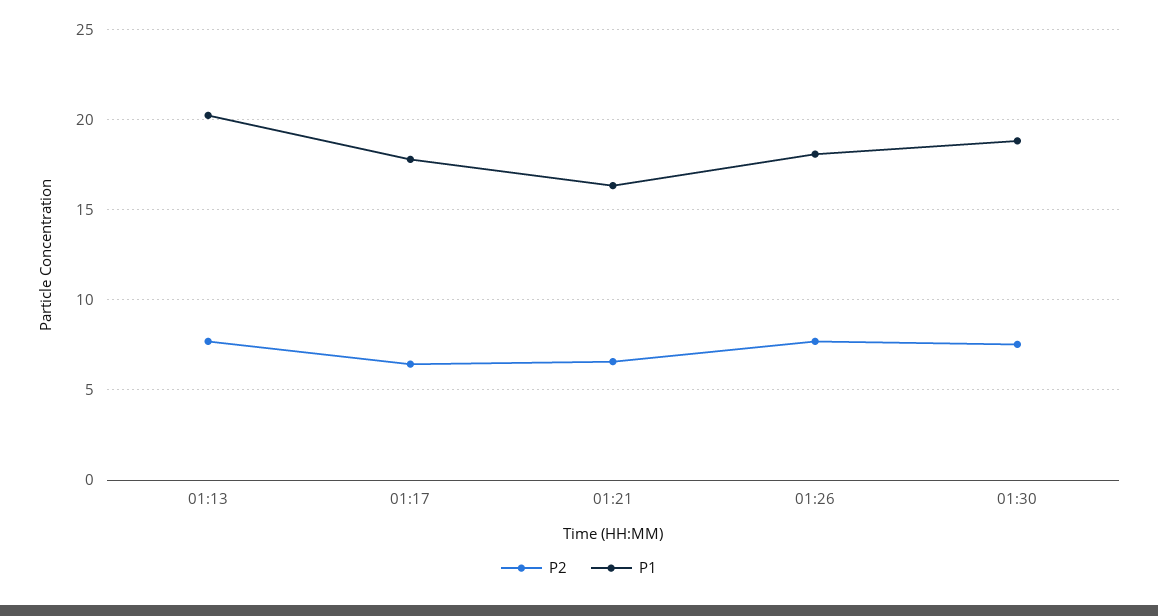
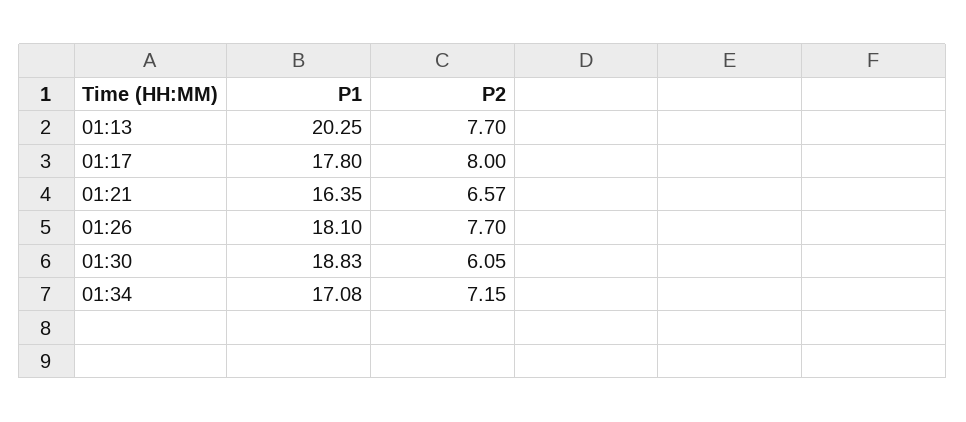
P2, 01:17: 6.5 -> 8
P2, 01:30: 7.5 -> 6.05
P1, 01:34: none -> 17.08
P2, 01:34: none -> 7.15

